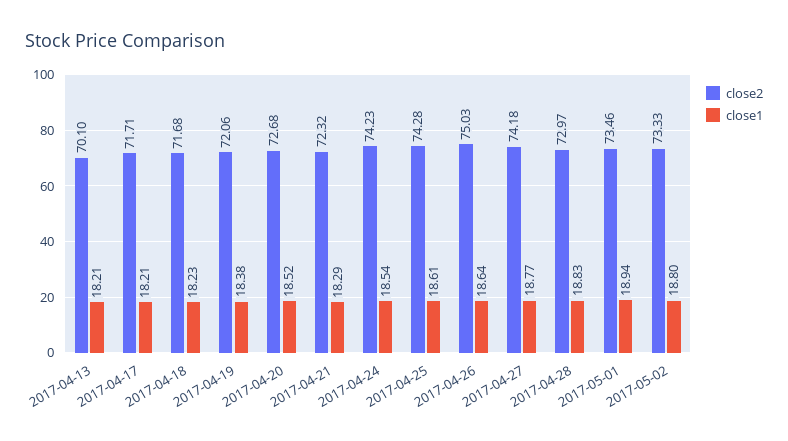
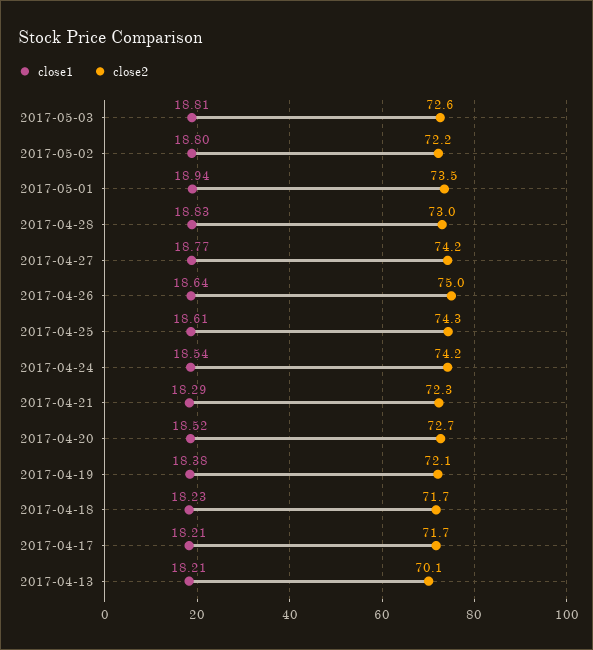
close2, 2017-05-02: 73.33 -> 72.2
close1, 2017-05-03: none -> 18.81
close2, 2017-05-03: none -> 72.6

